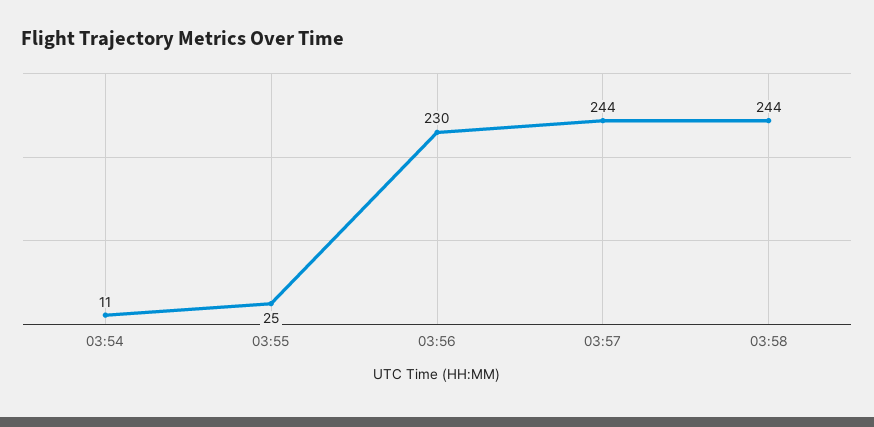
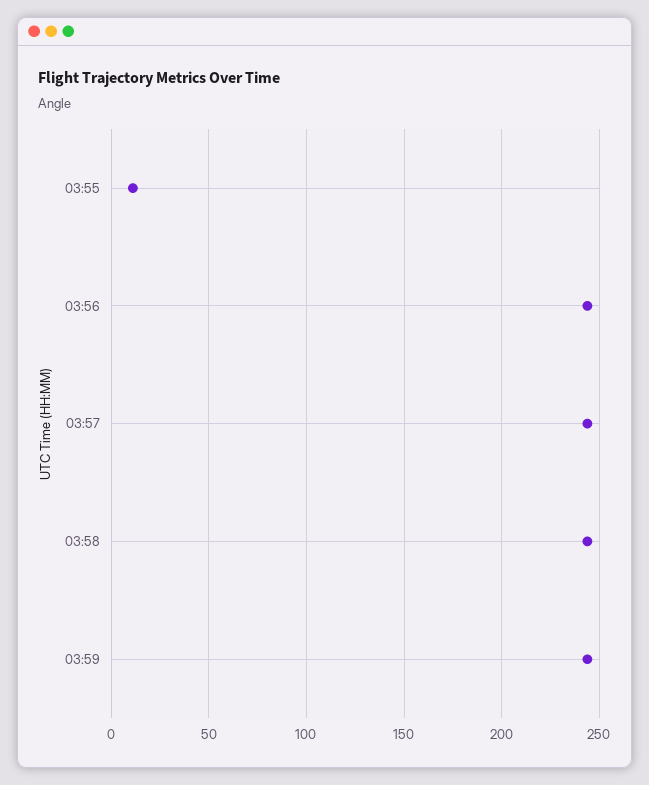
03:54: 11 -> none
03:55: 25 -> 10
03:56: 230 -> 245
03:59: none -> 245

